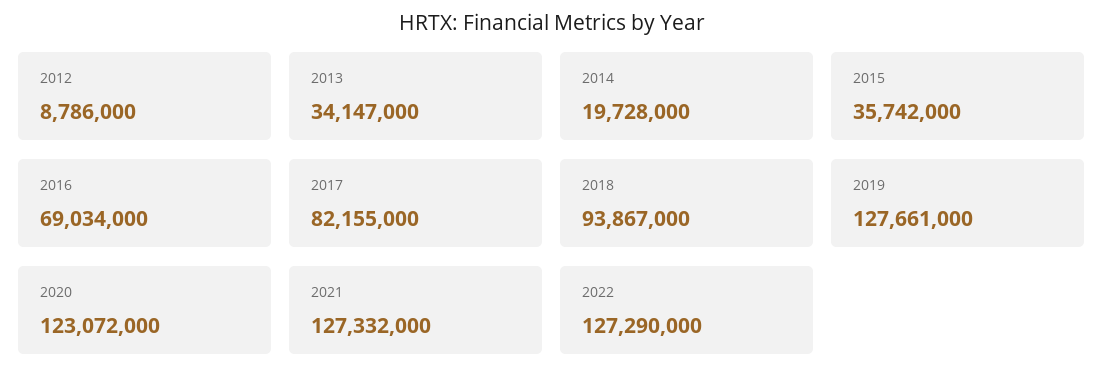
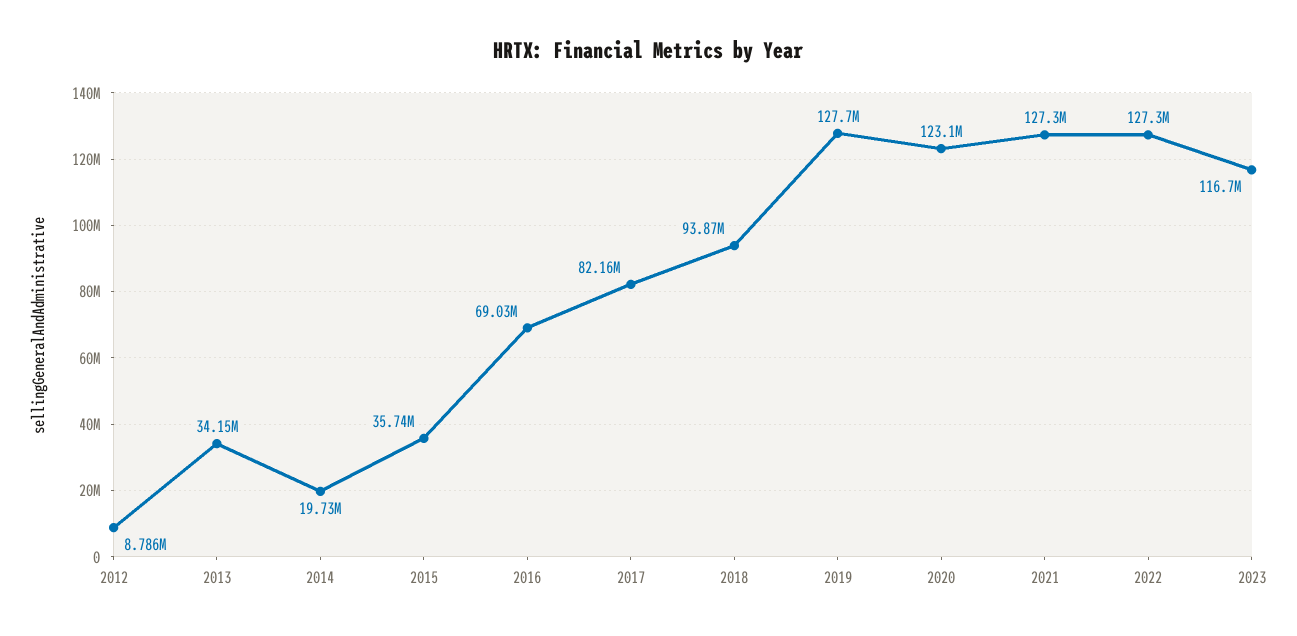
2023: none -> 116700000

